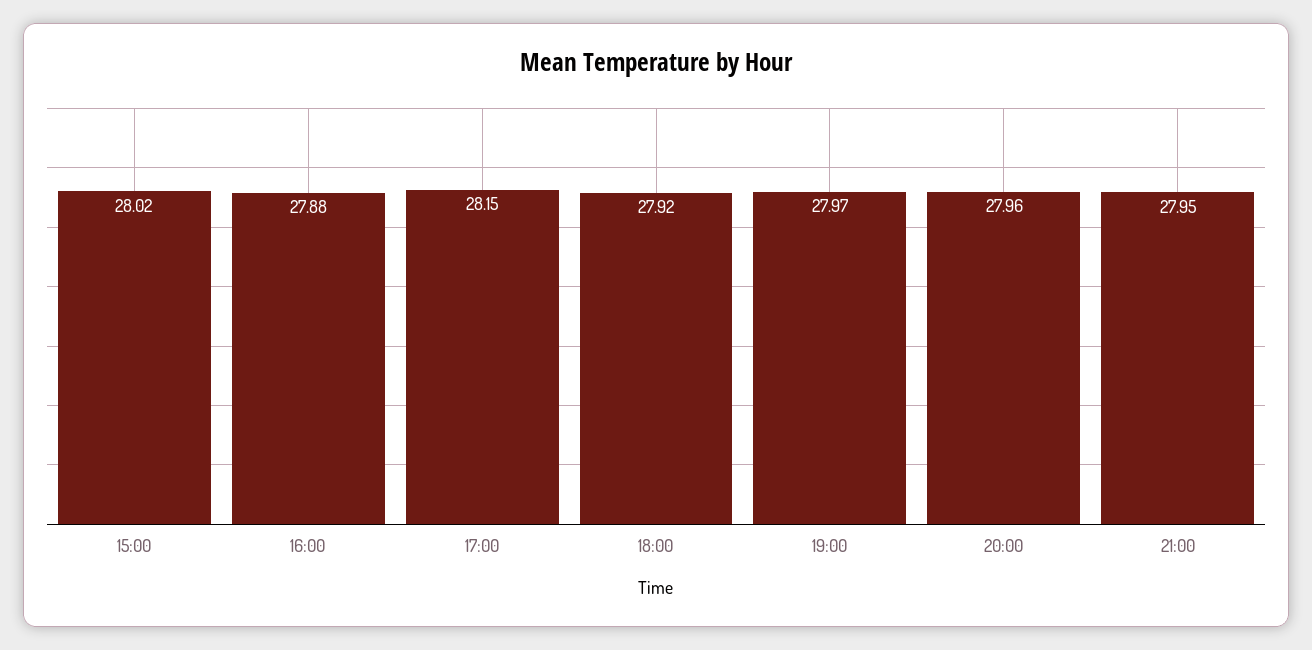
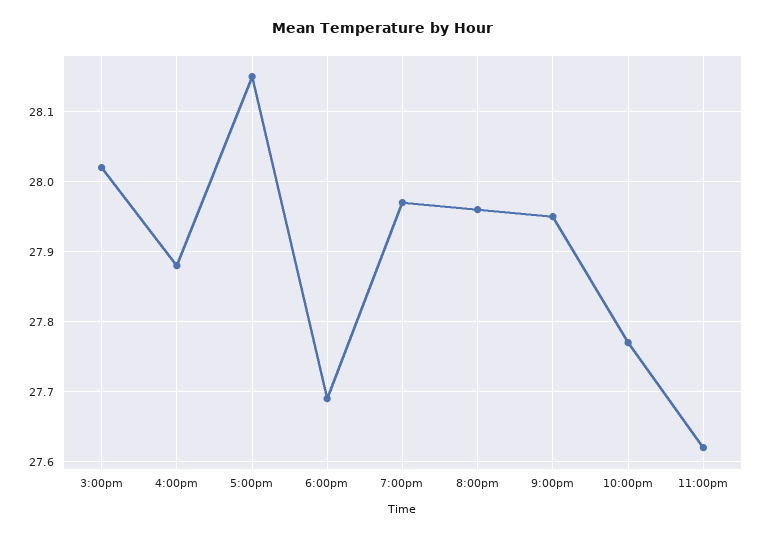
18:00: 27.92 -> 27.69
10:00pm: none -> 27.77
11:00pm: none -> 27.62

